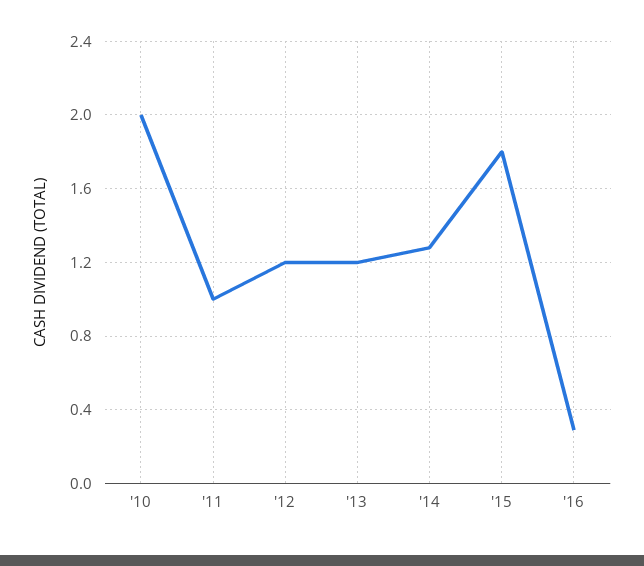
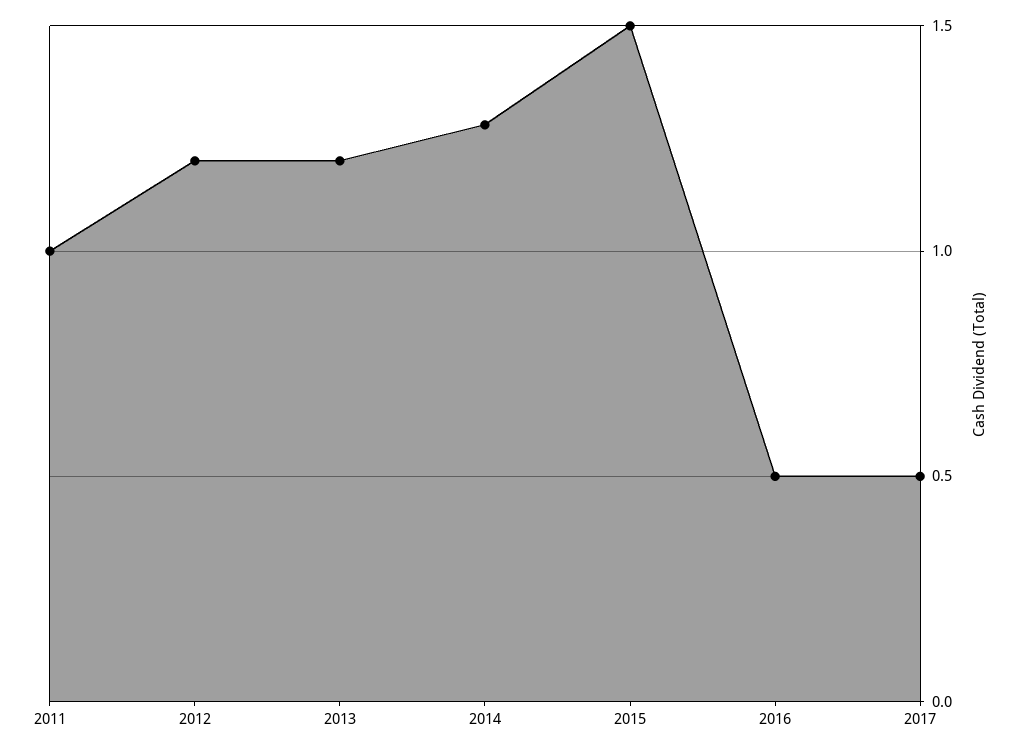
'10: 2 -> none
'15: 1.8 -> 1.5
'16: 0.3 -> 0.5
2017: none -> 0.5

